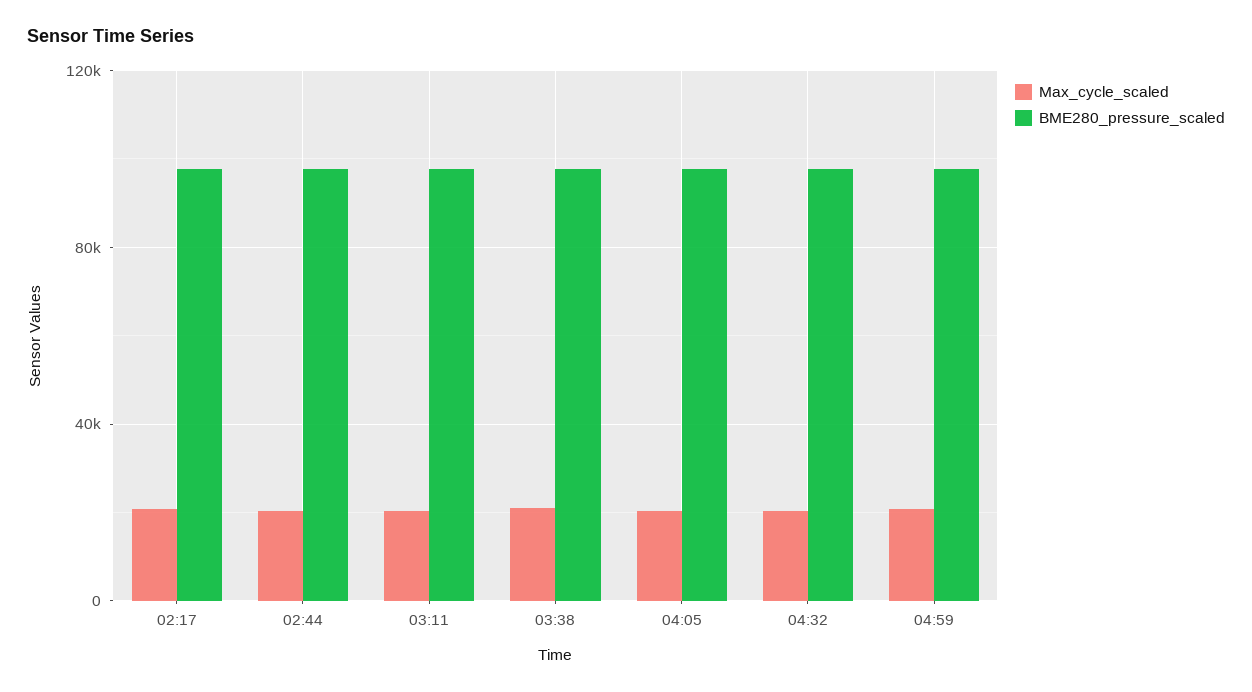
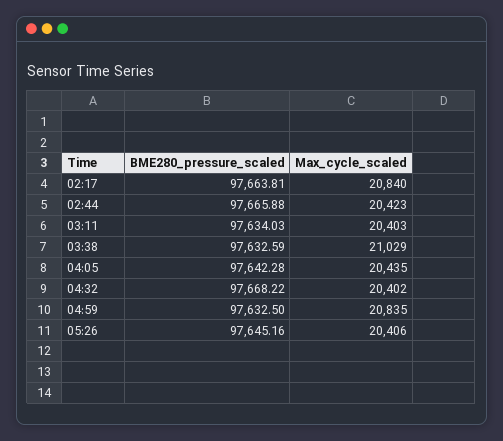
BME280_pressure_scaled, 05:26: none -> 97645.16
Max_cycle_scaled, 05:26: none -> 20406

